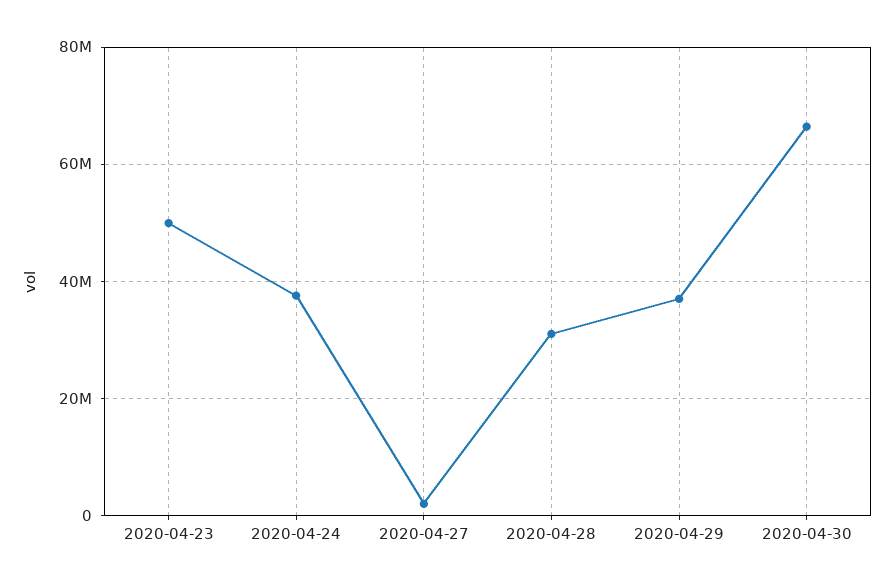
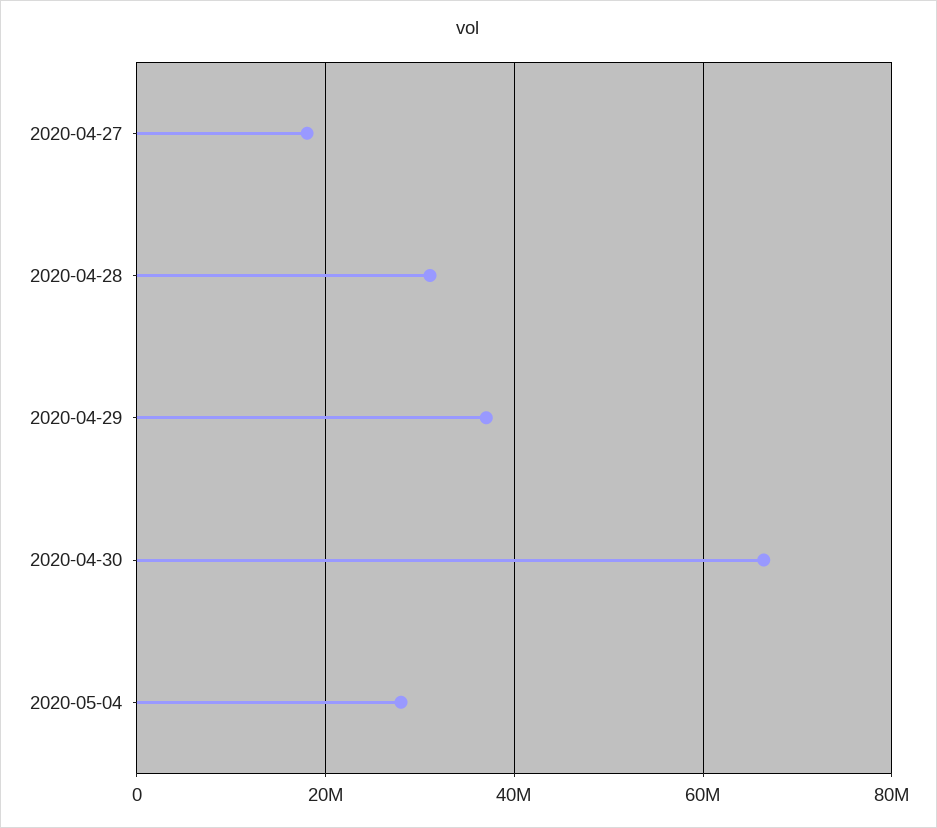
2020-04-23: 50000000 -> none
2020-04-24: 38000000 -> none
2020-04-27: 2000000 -> 18000000
2020-05-04: none -> 28000000

